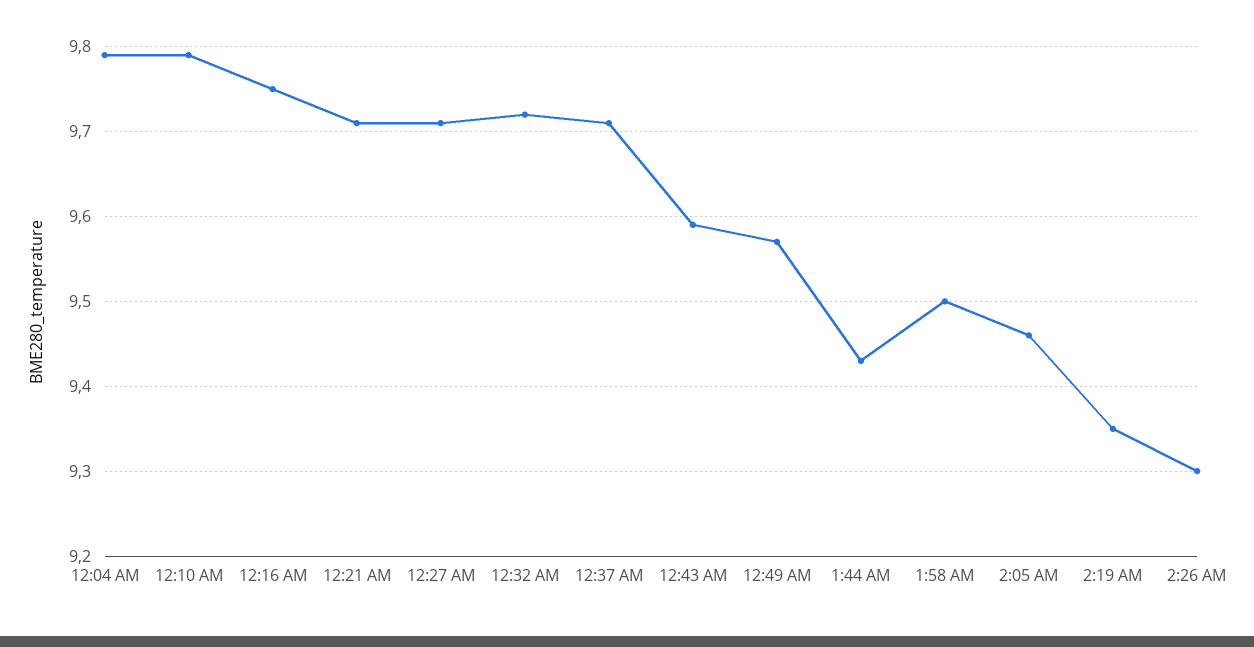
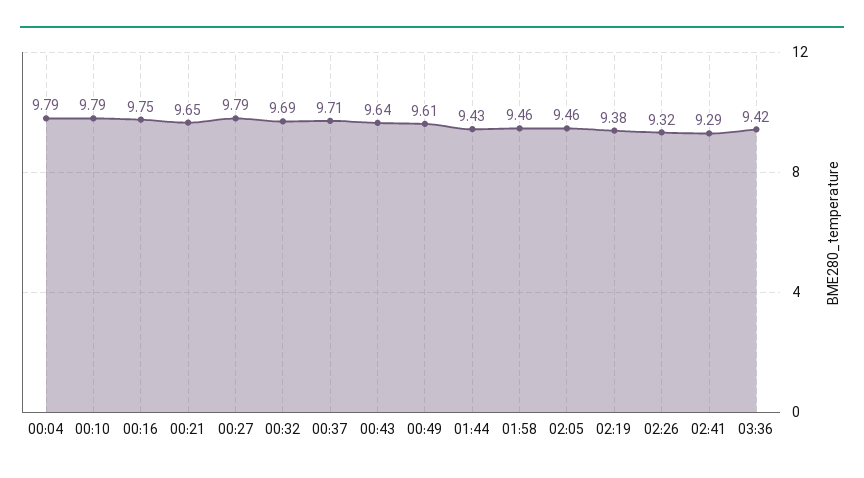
12:21 AM: 9.71 -> 9.65
12:27 AM: 9.71 -> 9.79
12:32 AM: 9.72 -> 9.69
12:43 AM: 9.59 -> 9.64
12:49 AM: 9.57 -> 9.61
1:58 AM: 9.5 -> 9.46
2:19 AM: 9.35 -> 9.38
2:26 AM: 9.3 -> 9.32
02:41: none -> 9.29
03:36: none -> 9.42

